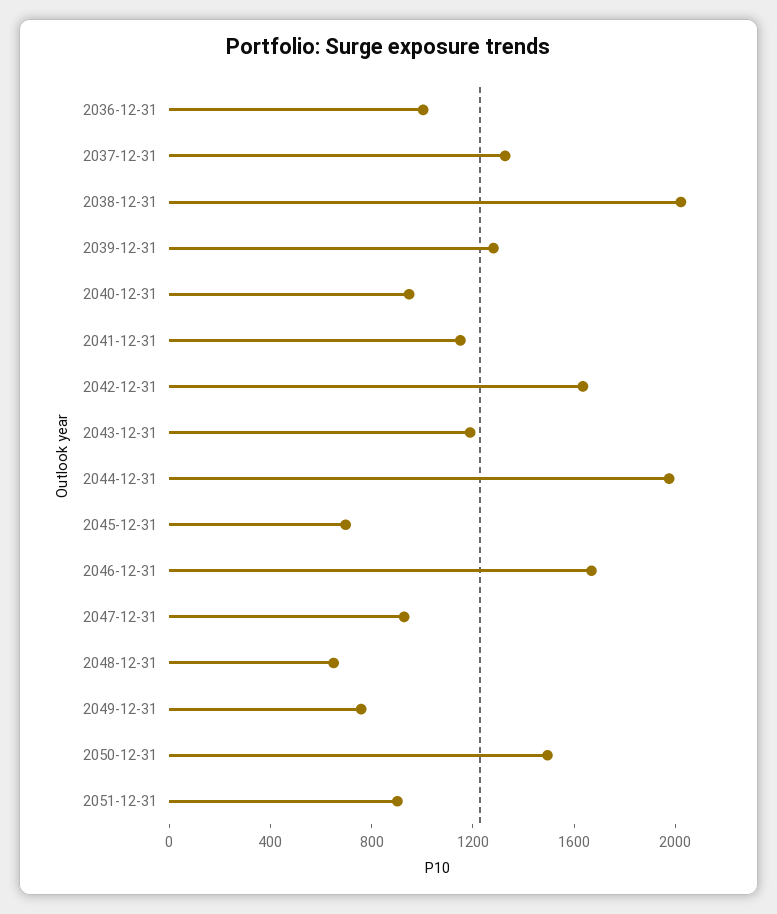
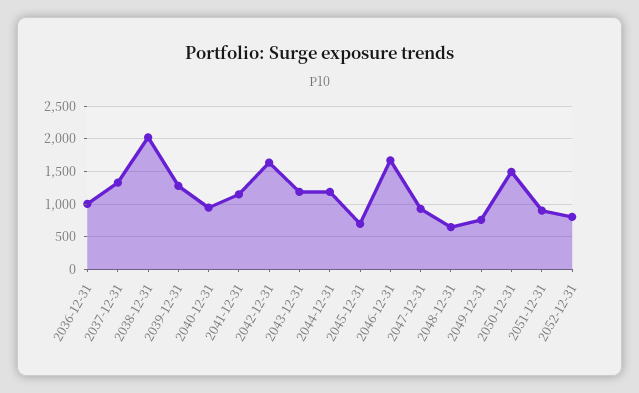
2044-12-31: 2000 -> 1200
2052-12-31: none -> 800

